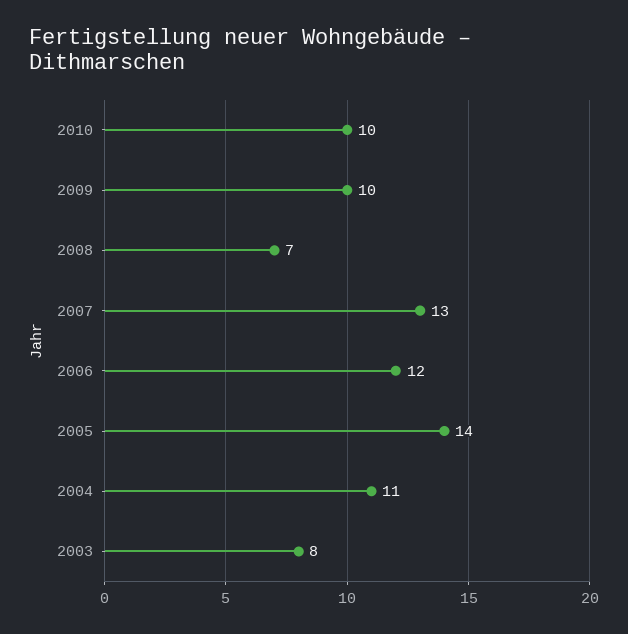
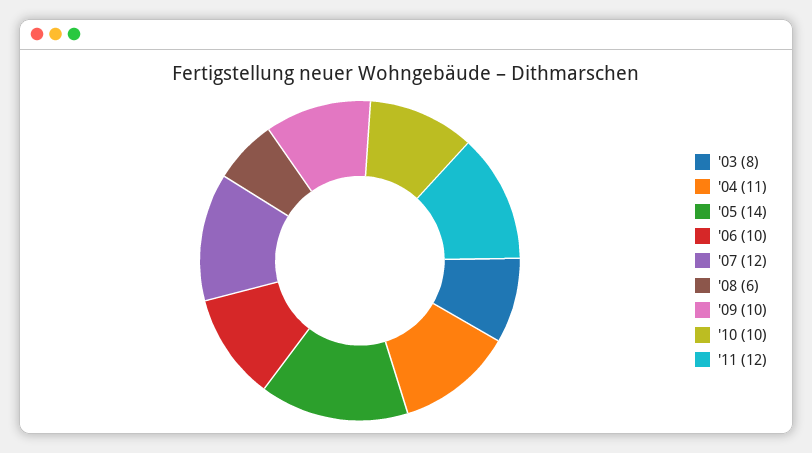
2008: 7 -> 6
2007: 13 -> 12
2006: 12 -> 10
'11: none -> 12

